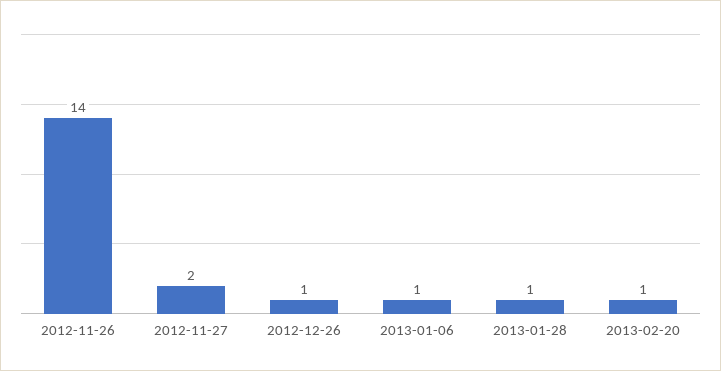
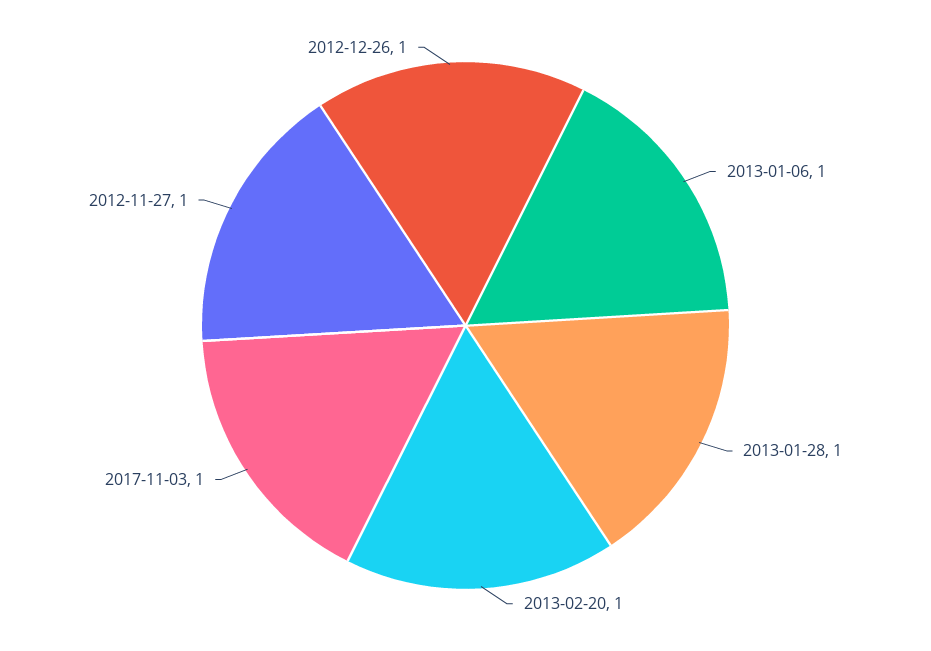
2012-11-26: 14 -> none
2012-11-27: 2 -> 1
2017-11-03: none -> 1

